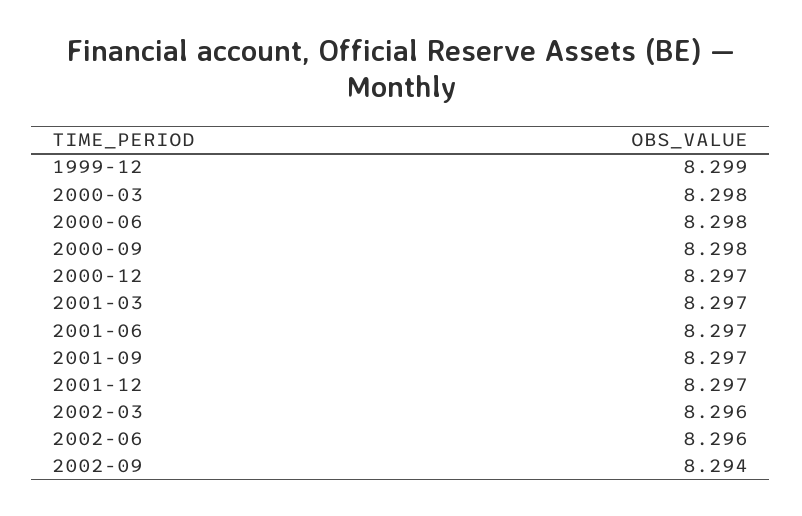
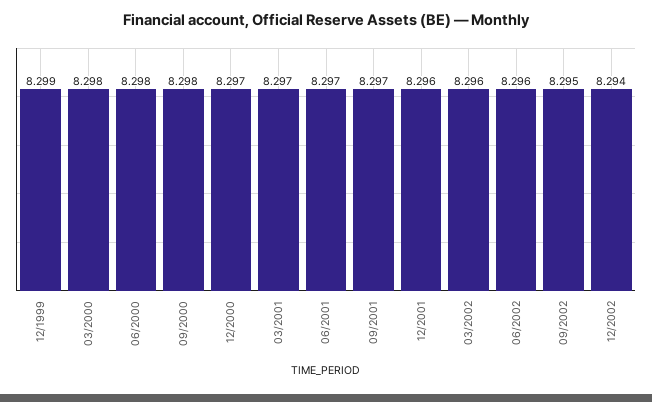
2001-12: 8.297 -> 8.296
2002-09: 8.294 -> 8.295
12/2002: none -> 8.294

